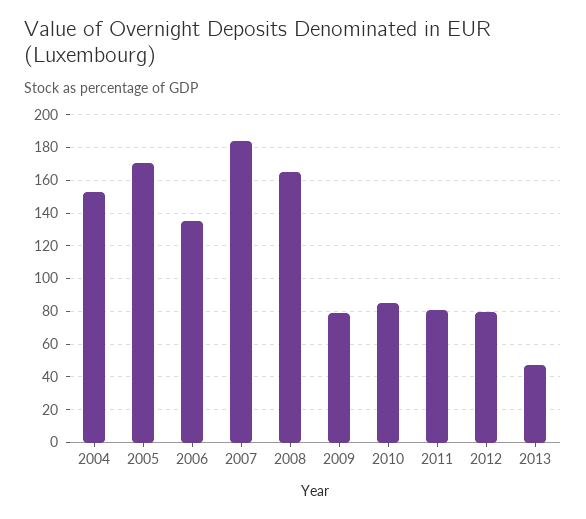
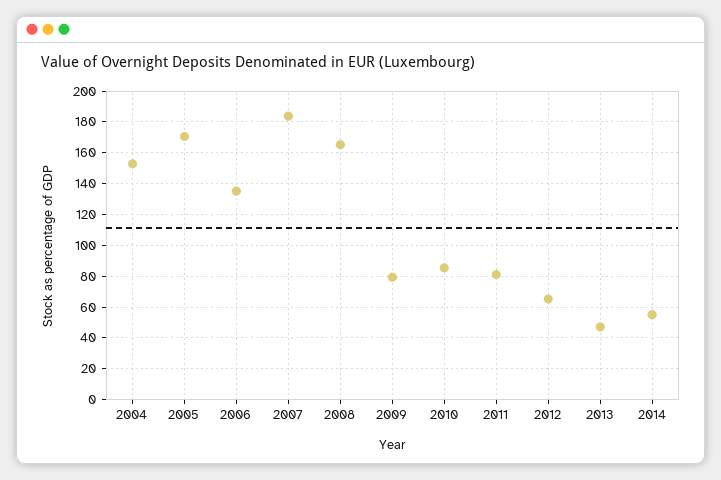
2012: 80 -> 65
2014: none -> 55

